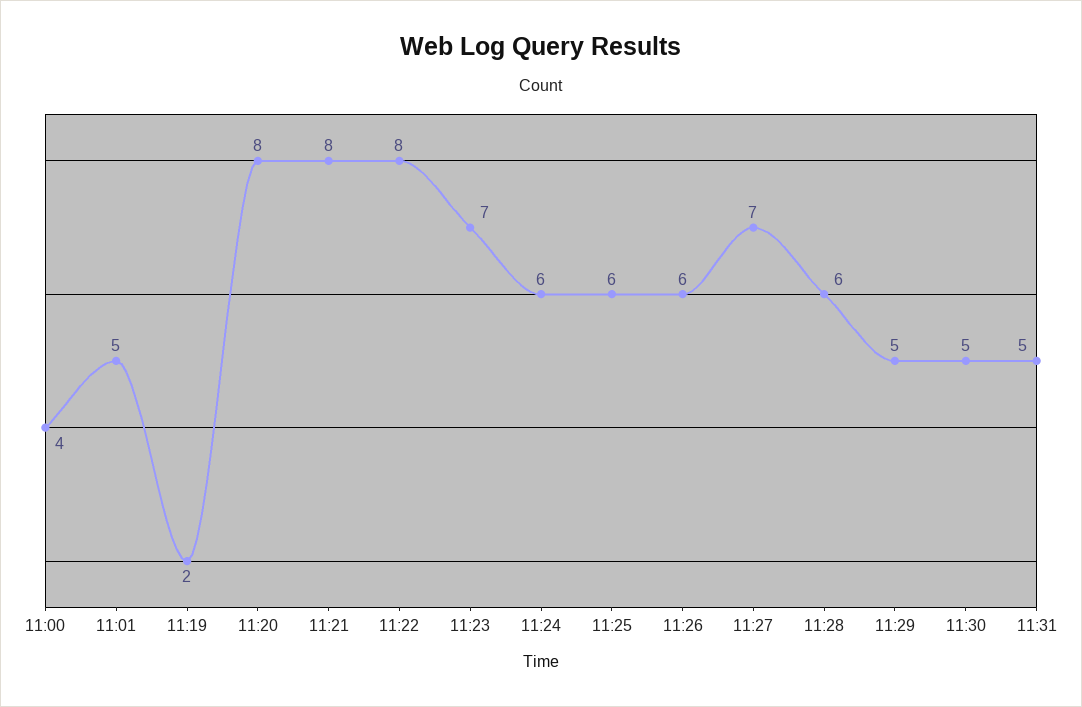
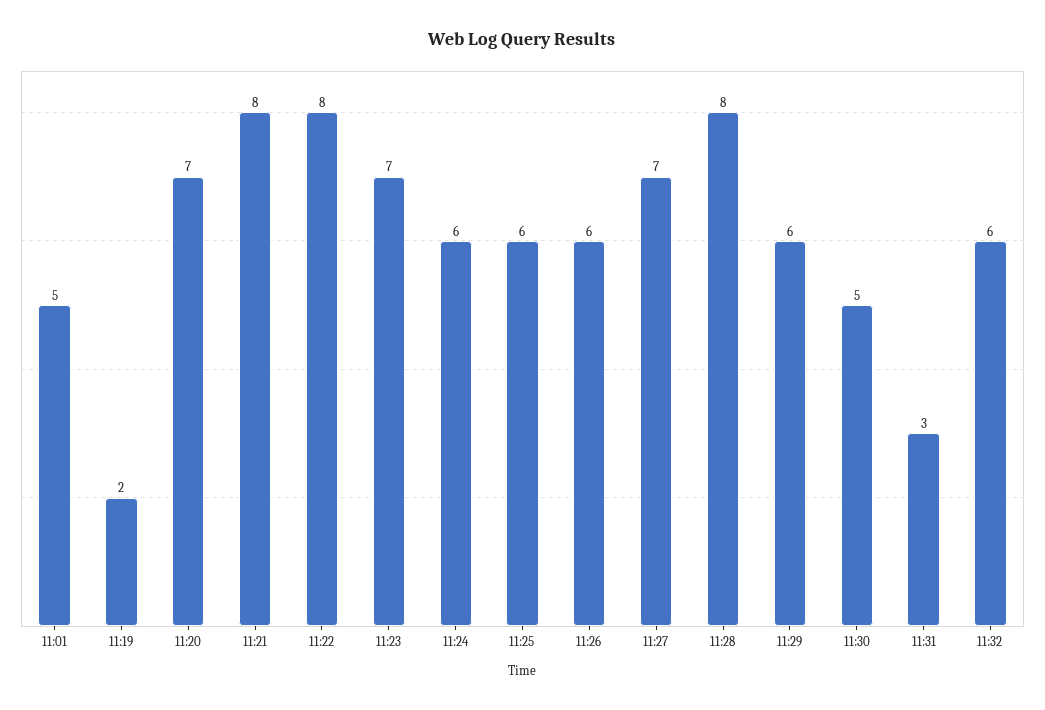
11:00: 4 -> none
11:20: 8 -> 7
11:28: 6 -> 8
11:29: 5 -> 6
11:31: 5 -> 3
11:32: none -> 6

